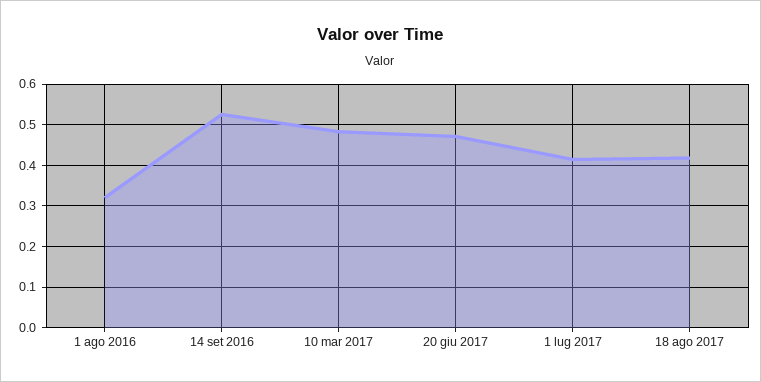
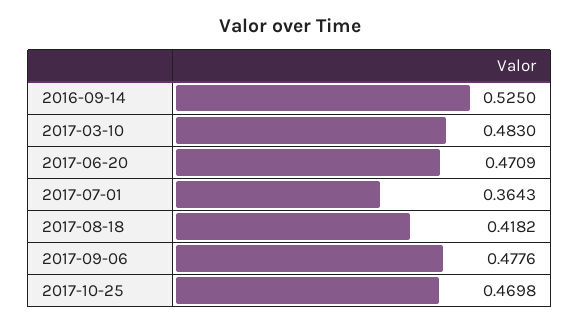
1 ago 2016: 0.32 -> none
1 lug 2017: 0.42 -> 0.3643
2017-09-06: none -> 0.4776
2017-10-25: none -> 0.4698

